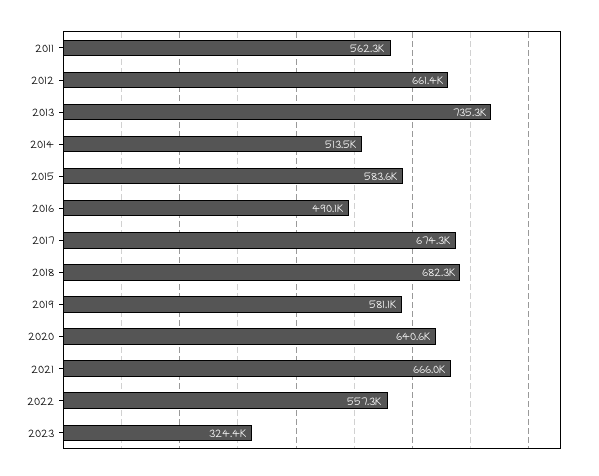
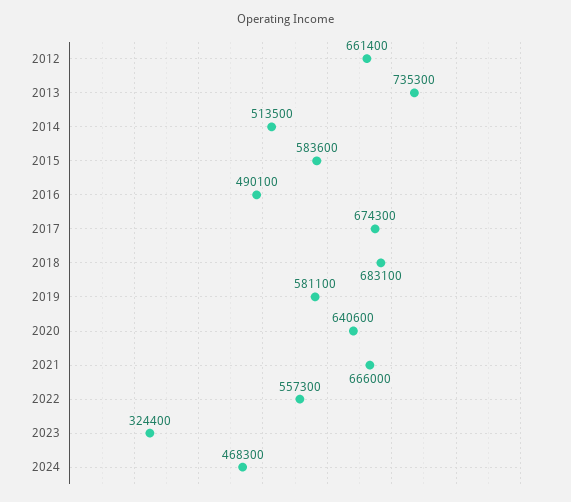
2011: 562300 -> none
2018: 682300 -> 683100
2024: none -> 468300

